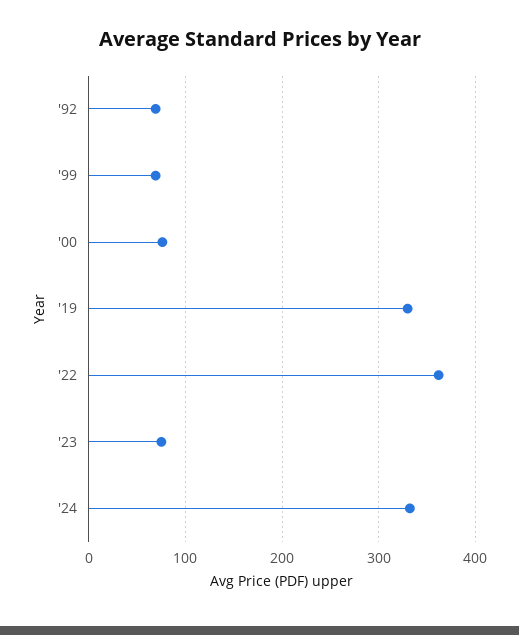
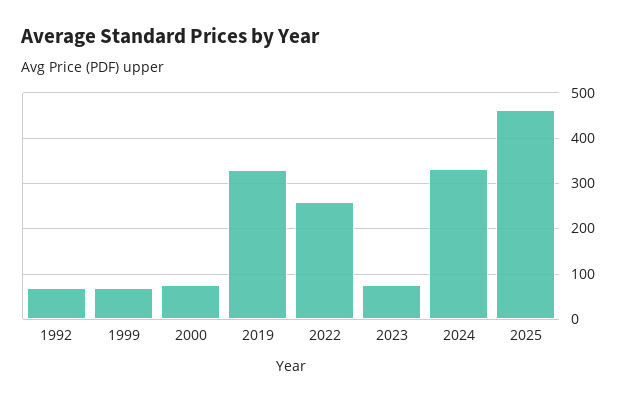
'22: 360 -> 260
2025: none -> 460

